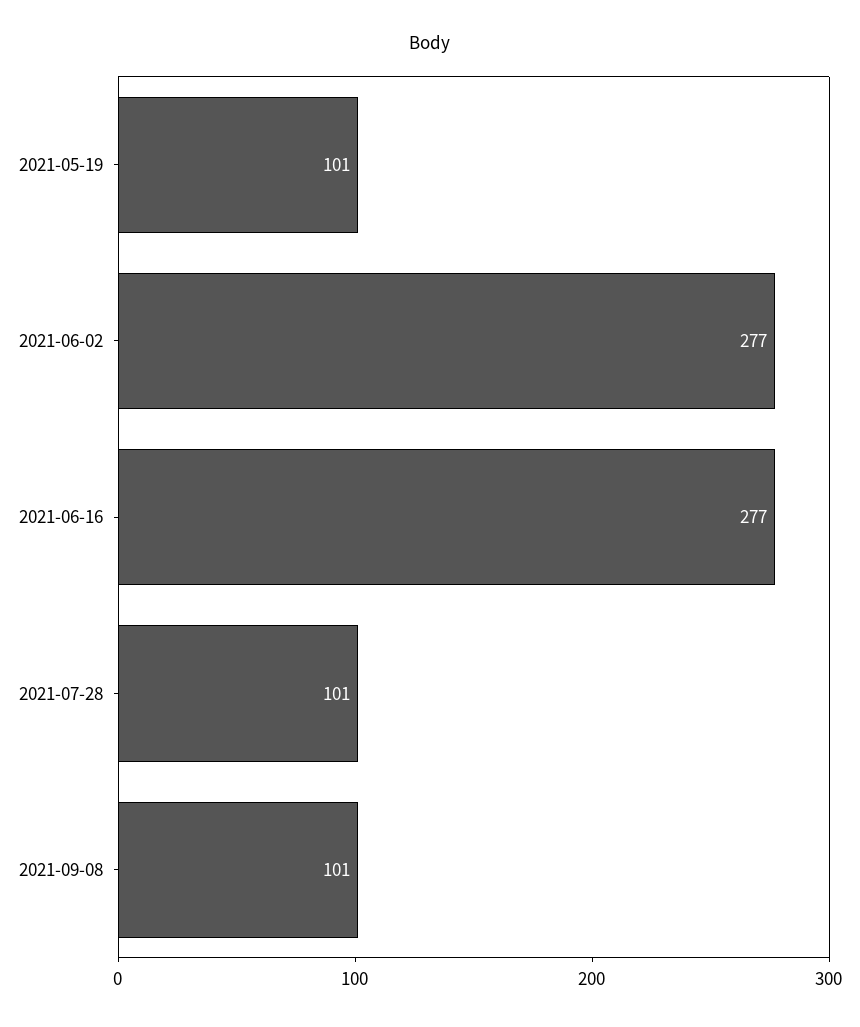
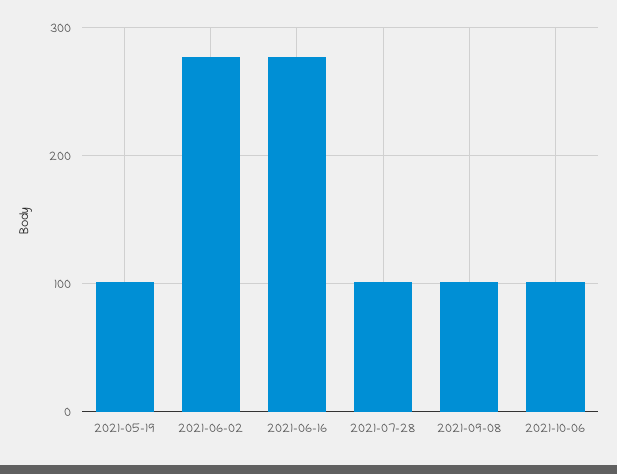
2021-10-06: none -> 100

